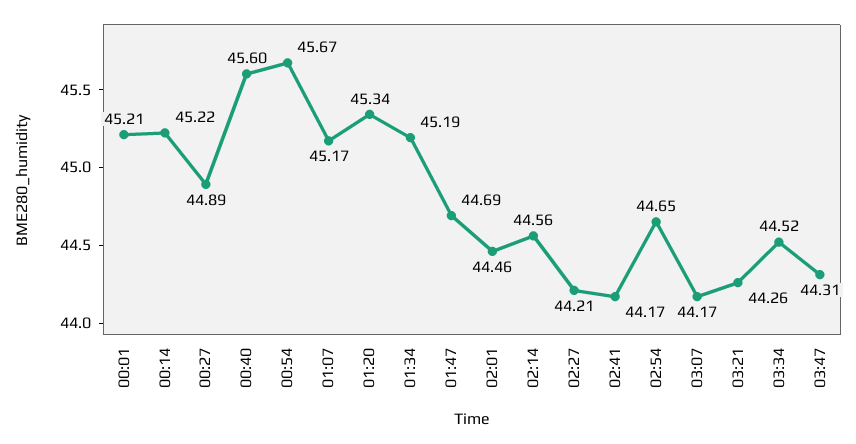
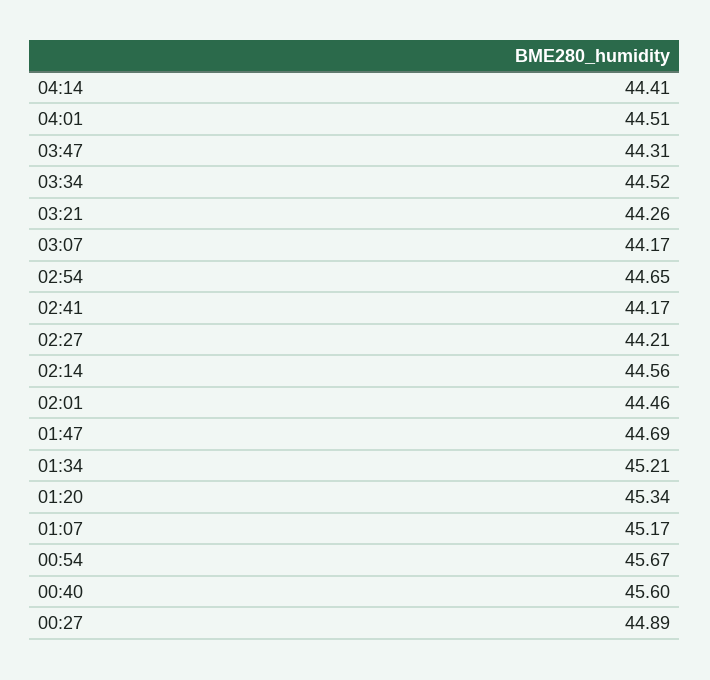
00:01: 45.21 -> none
00:14: 45.22 -> none
01:34: 45.19 -> 45.21
04:14: none -> 44.41
04:01: none -> 44.51

